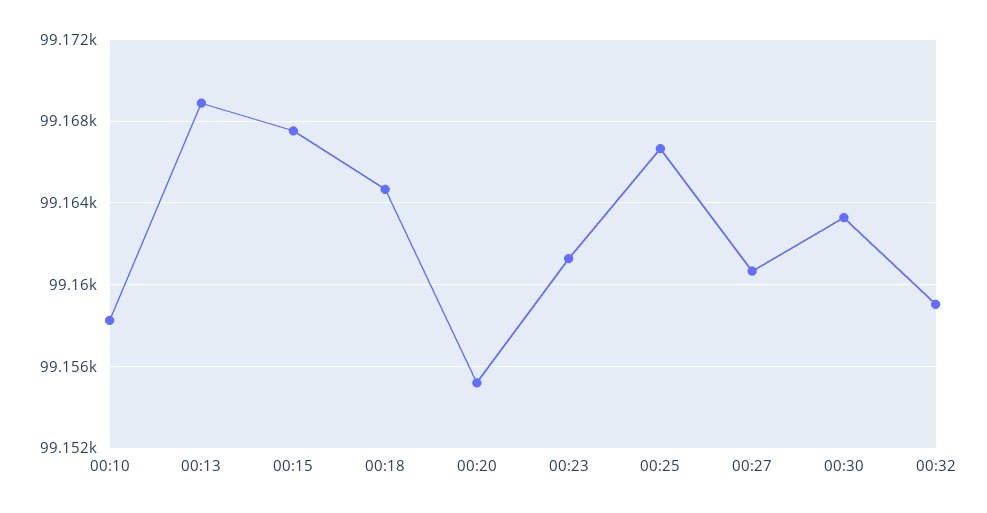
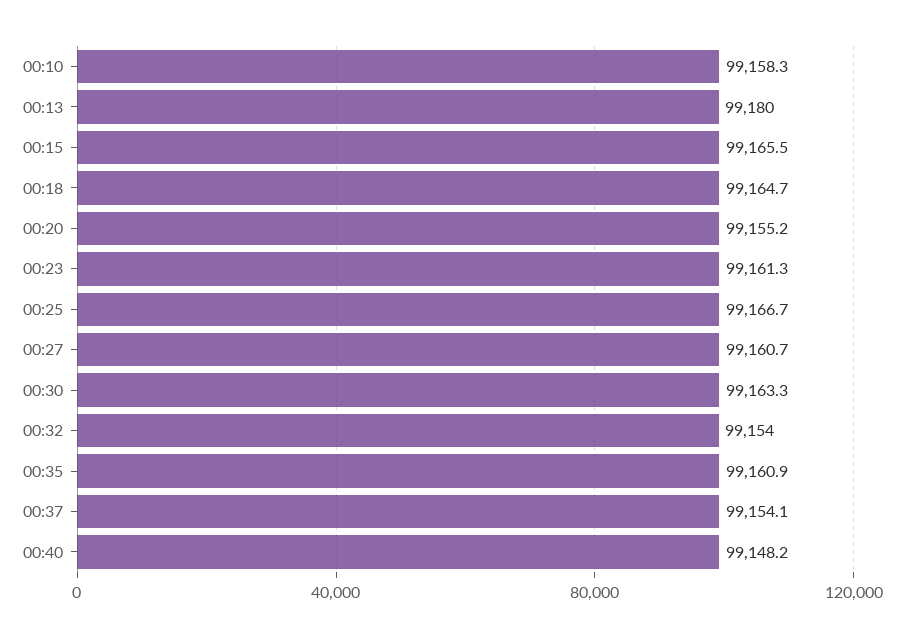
00:13: 99169 -> 99180
00:15: 99167.5 -> 99165.5
00:32: 99159 -> 99154
00:35: none -> 99160.9
00:37: none -> 99154.1
00:40: none -> 99148.2

